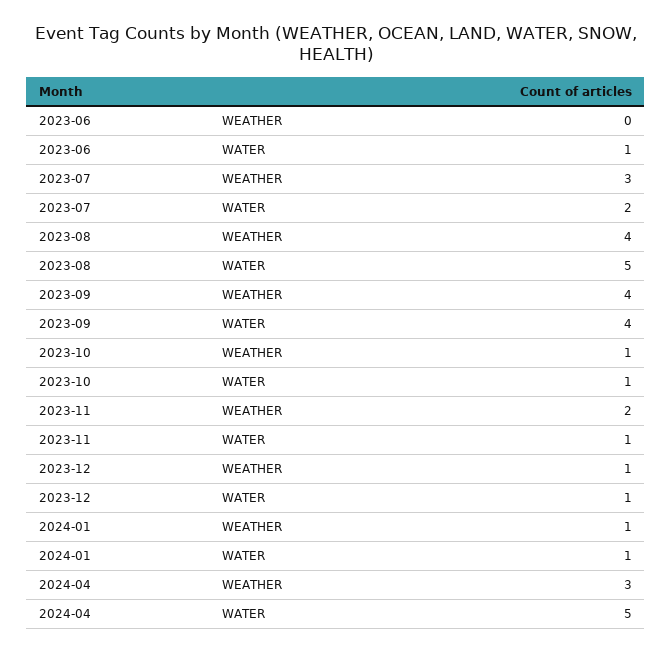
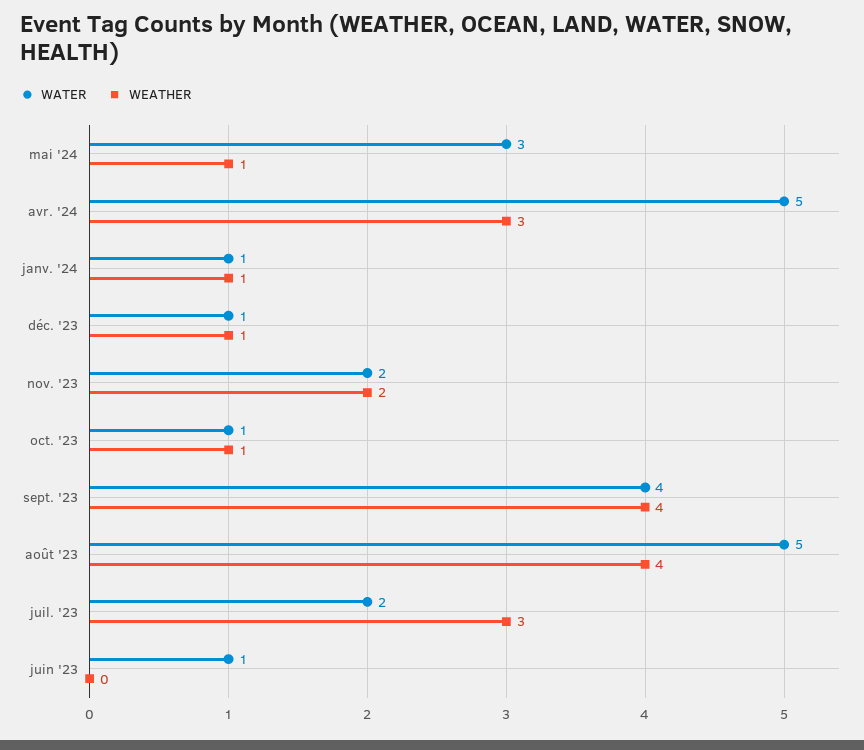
WATER, 2023-11: 1 -> 2
WATER, mai '24: none -> 3
WEATHER, mai '24: none -> 1

